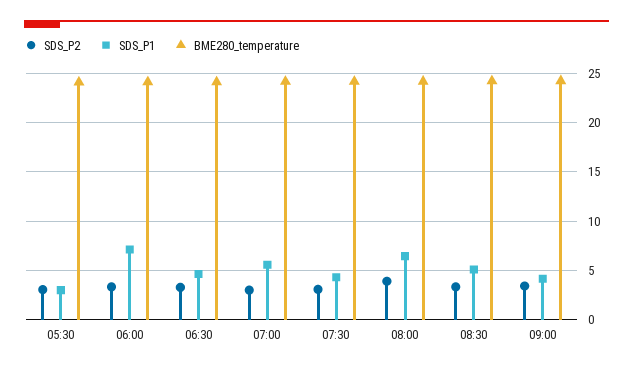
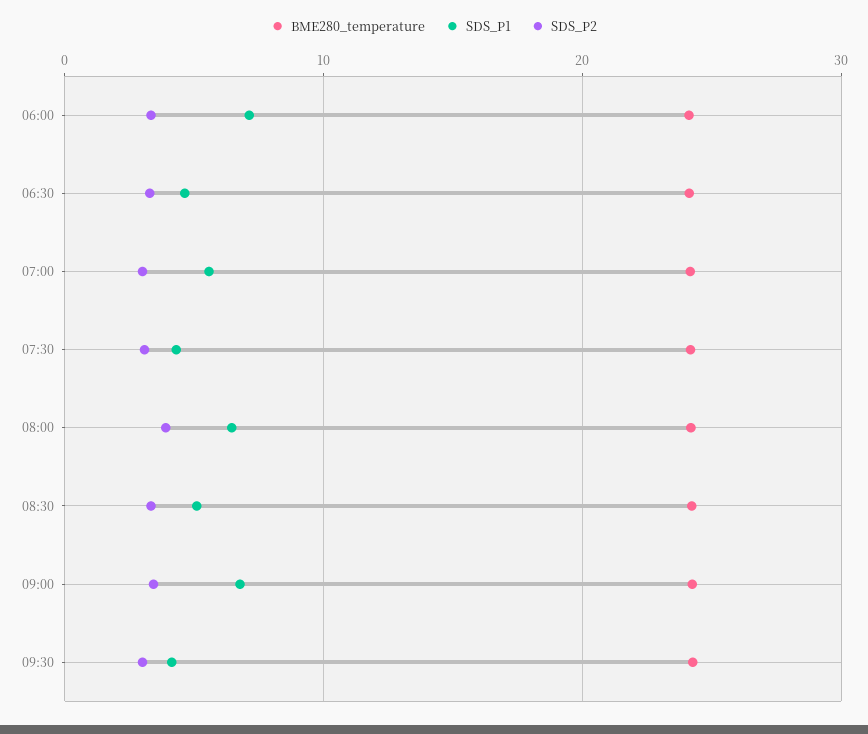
SDS_P2, 05:30: 3 -> none
SDS_P1, 05:30: 3 -> none
BME280_temperature, 05:30: 24 -> none
SDS_P1, 09:00: 4 -> 7
BME280_temperature, 09:30: none -> 24
SDS_P1, 09:30: none -> 4
SDS_P2, 09:30: none -> 3

